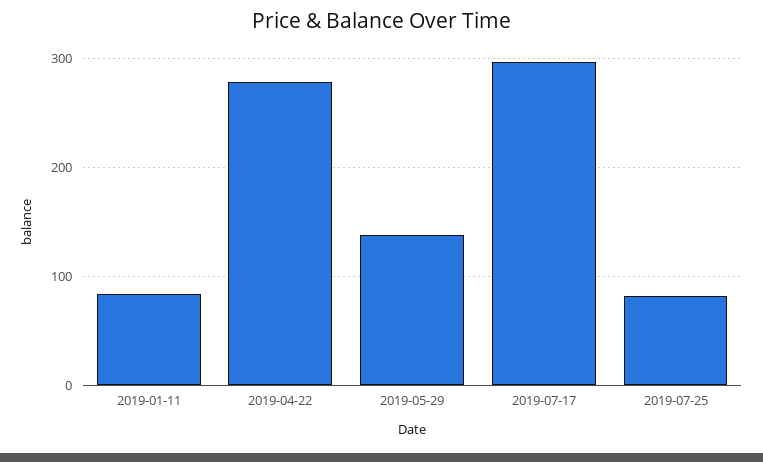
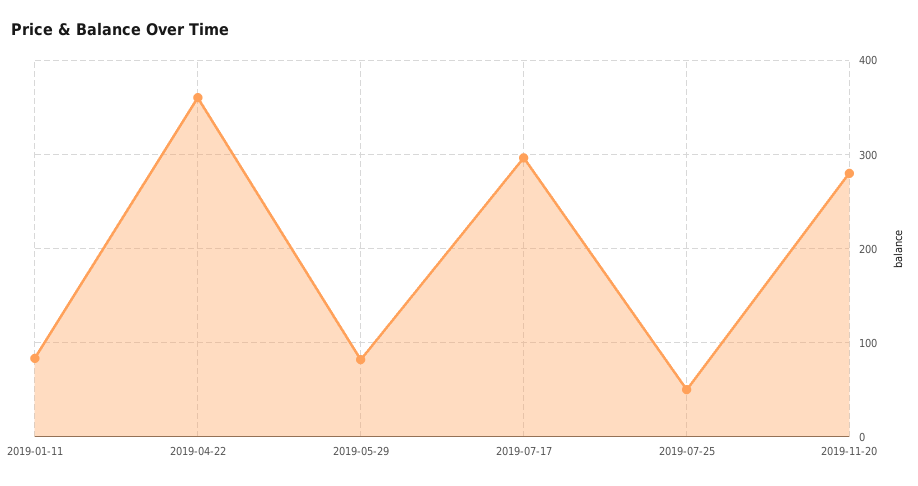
2019-04-22: 280 -> 360
2019-05-29: 140 -> 80
2019-07-25: 80 -> 50
2019-11-20: none -> 280

